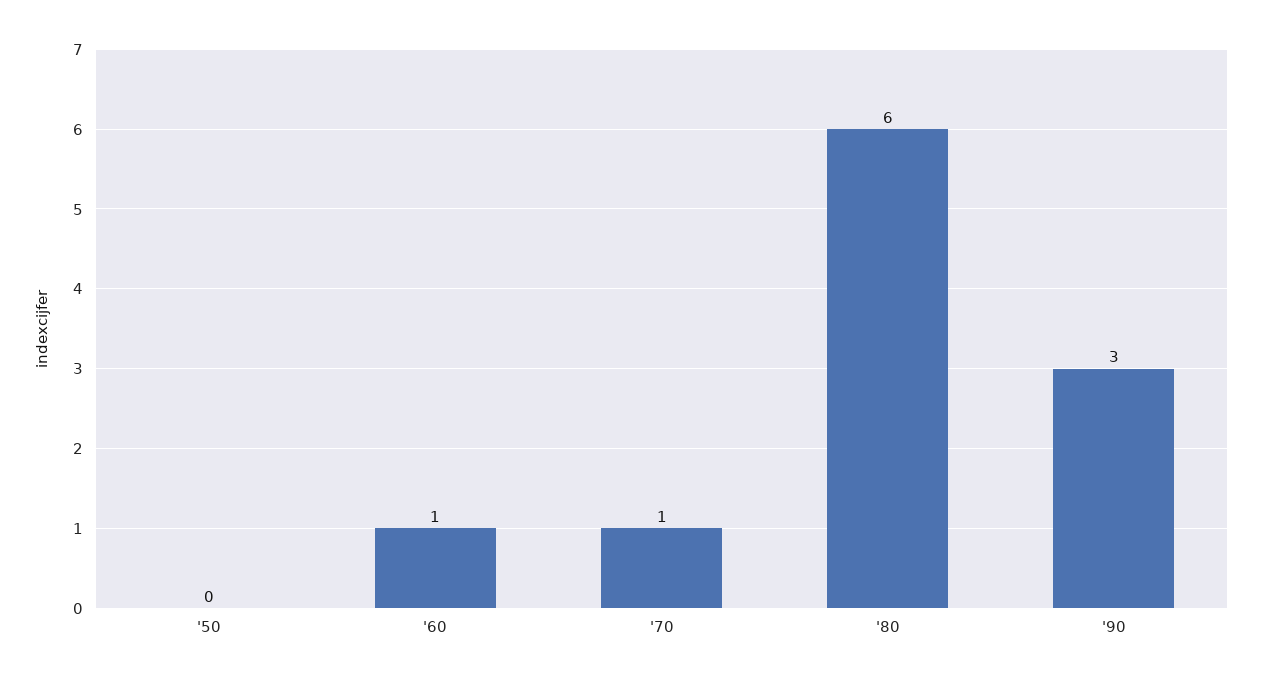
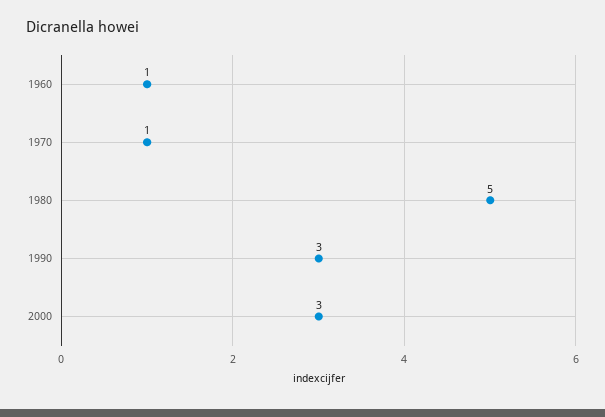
'50: 0 -> none
'80: 6 -> 5
2000: none -> 3

